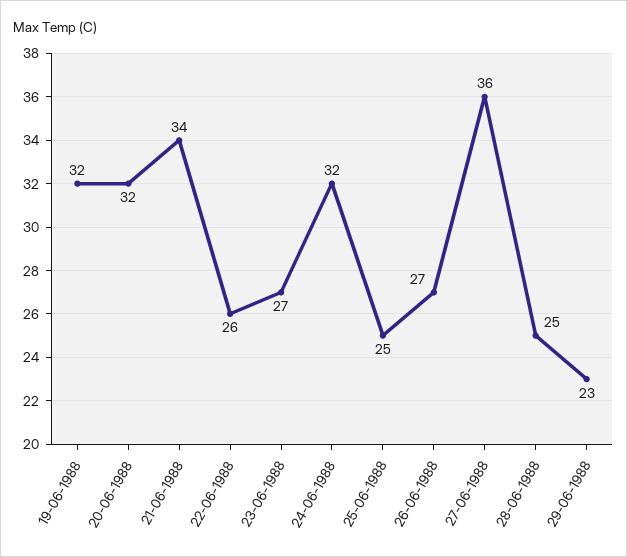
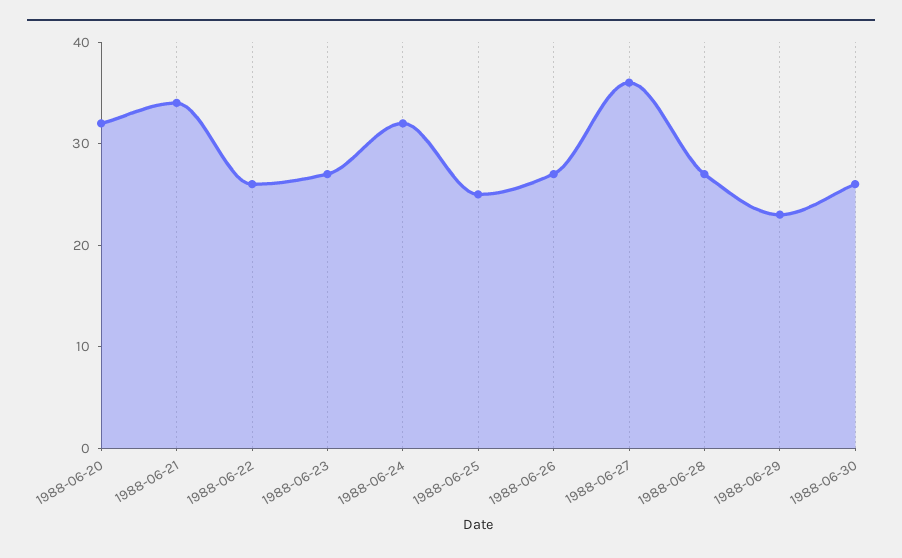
19-06-1988: 32 -> none
28-06-1988: 25 -> 27
1988-06-30: none -> 26

